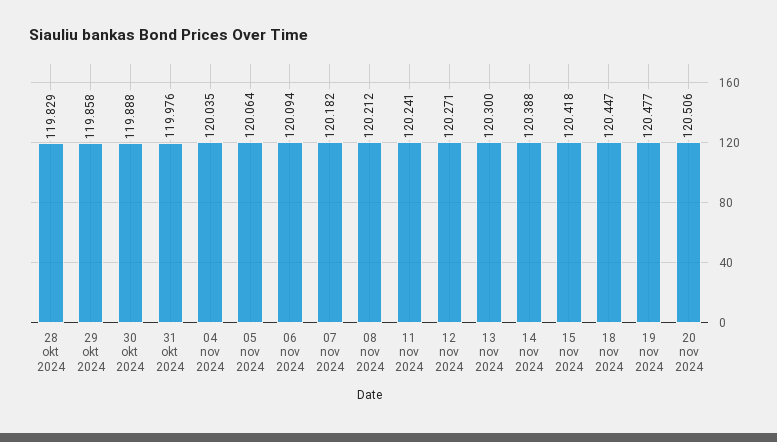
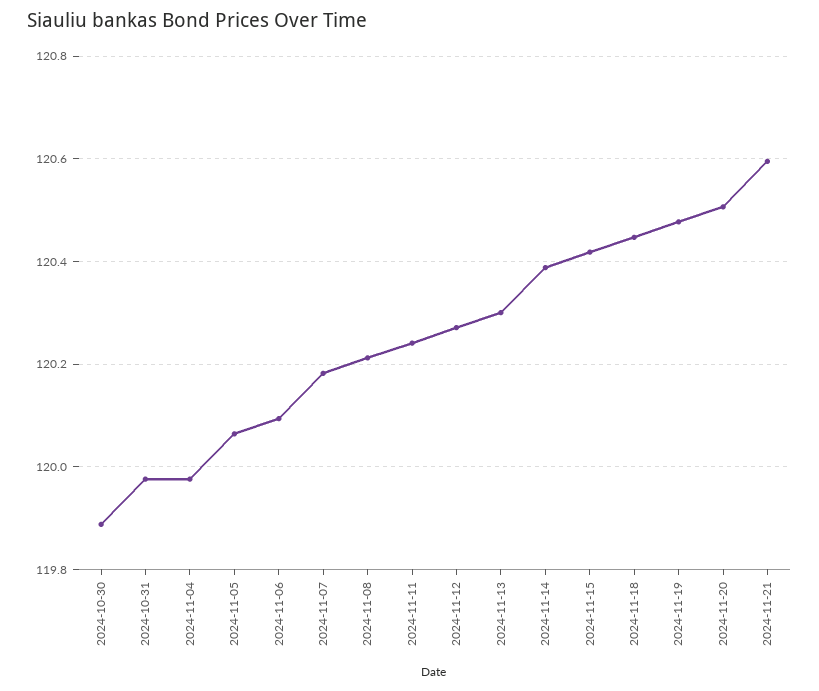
28 okt 2024: 119.829 -> none
29 okt 2024: 119.858 -> none
04 nov 2024: 120.035 -> 119.98
2024-11-21: none -> 120.6

